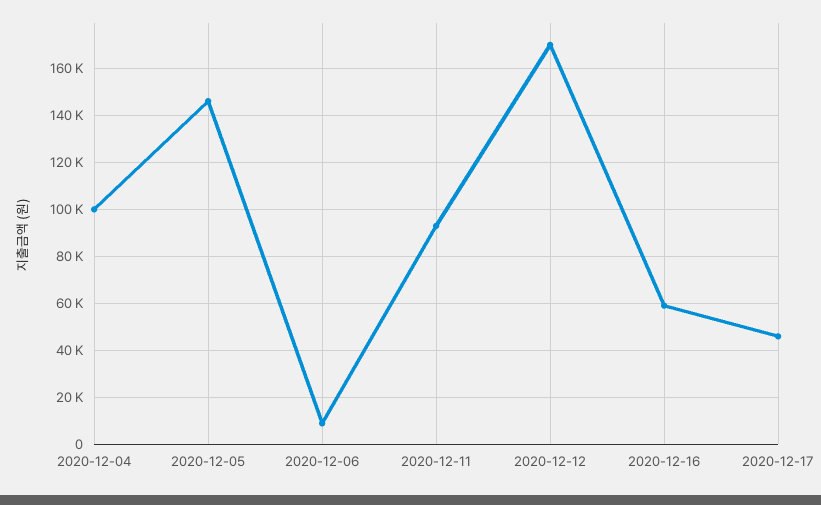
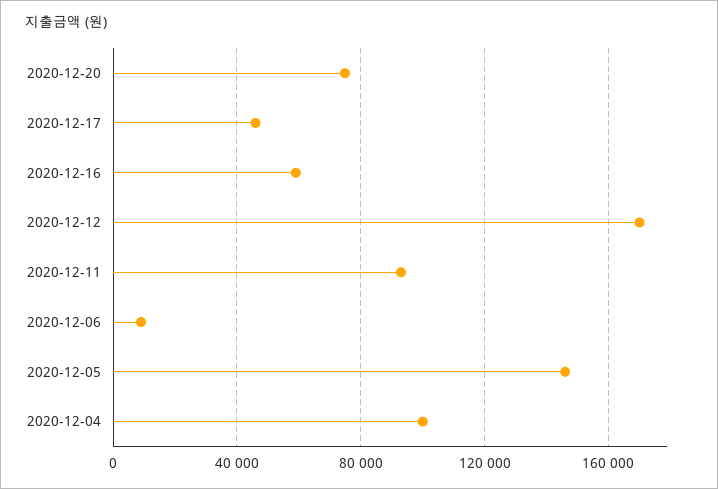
2020-12-20: none -> 75000

